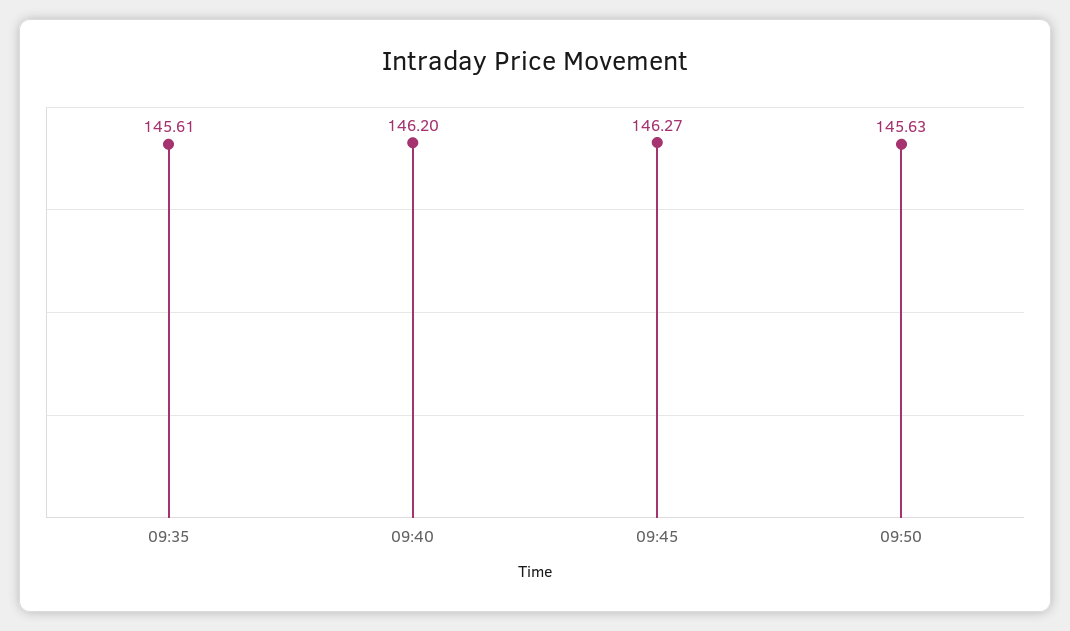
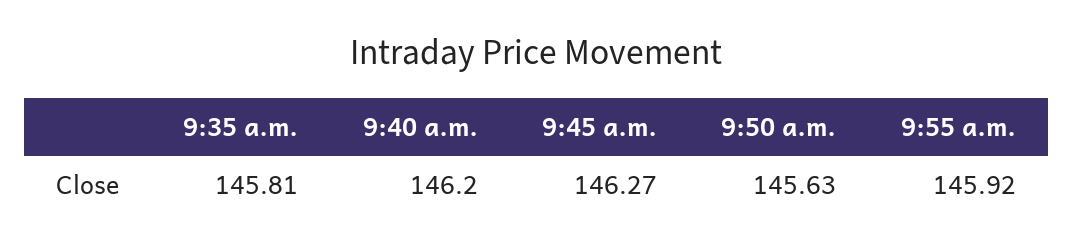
09:35: 145.61 -> 145.81
9:55 a.m.: none -> 145.92

